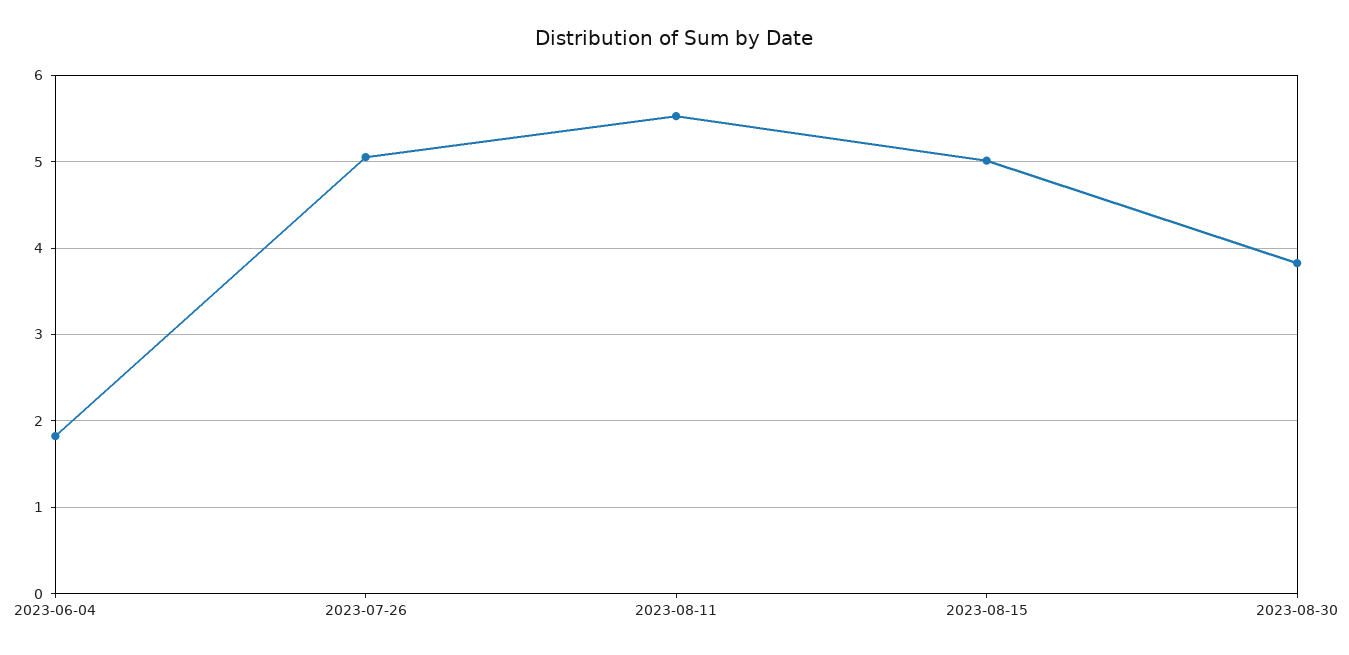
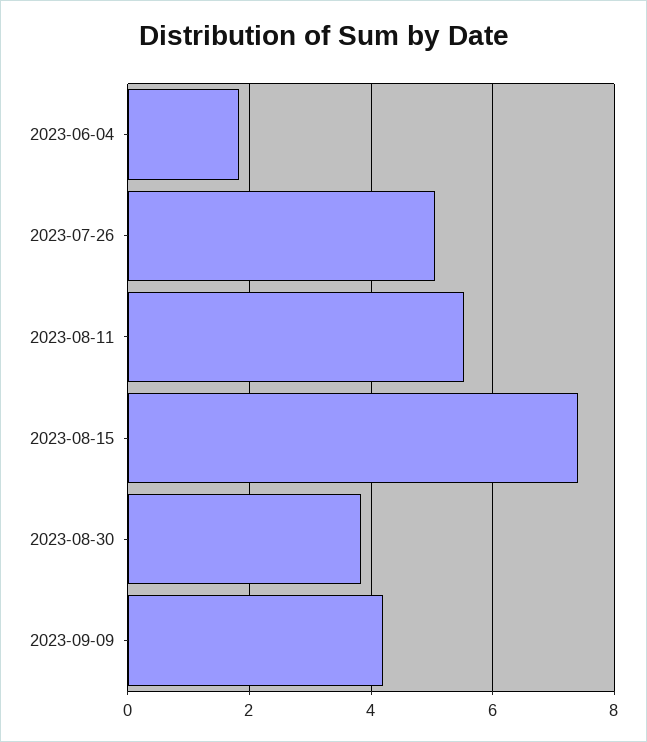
2023-08-15: 5 -> 7.4
2023-09-09: none -> 4.2

